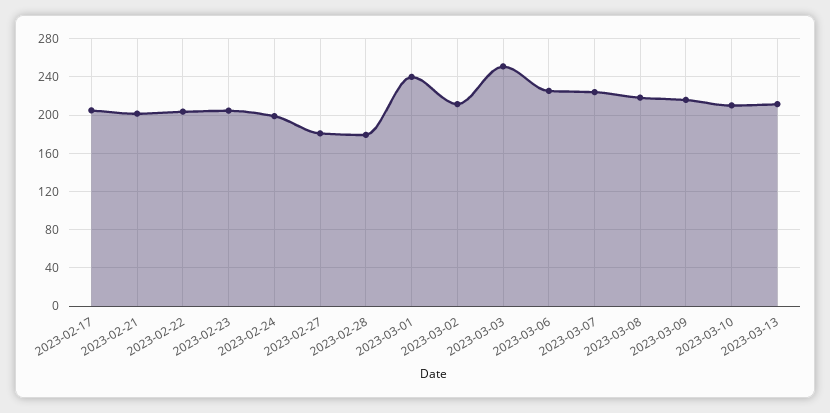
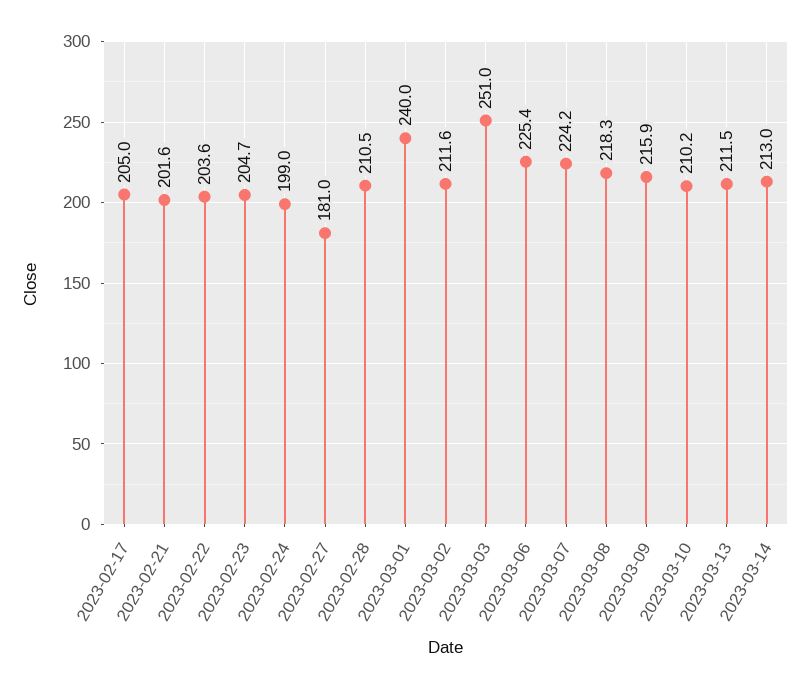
2023-02-28: 180 -> 210.5
2023-03-14: none -> 213

